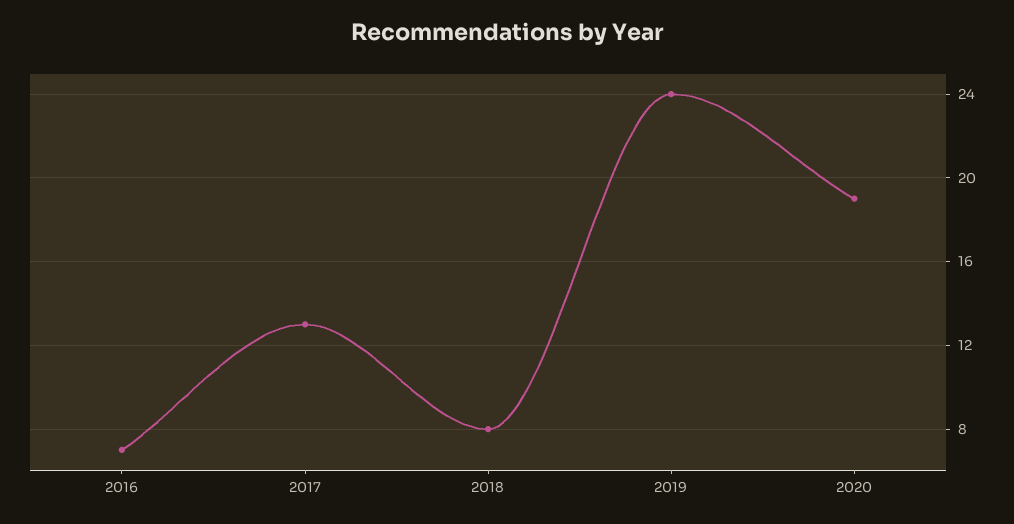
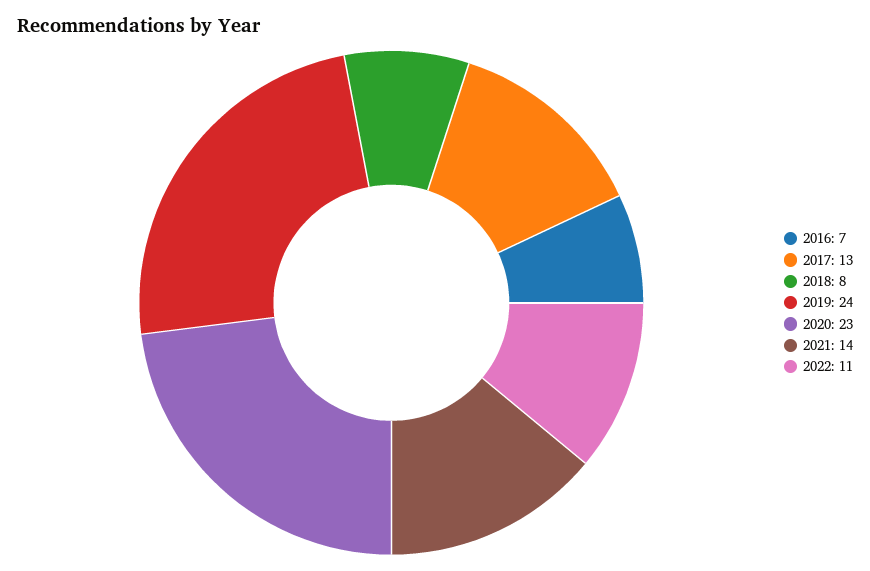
2020: 19 -> 23
2021: none -> 14
2022: none -> 11

